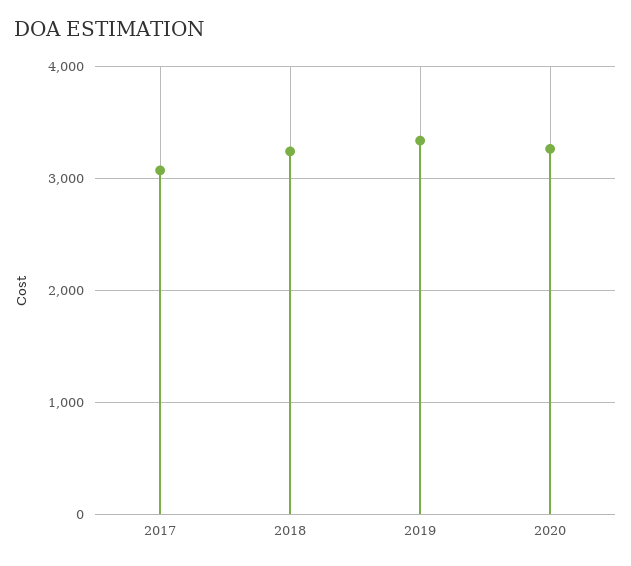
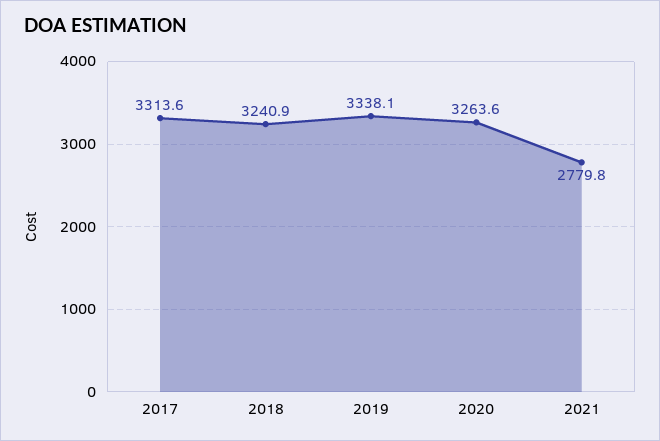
2017: 3100 -> 3313.6
2021: none -> 2779.8

